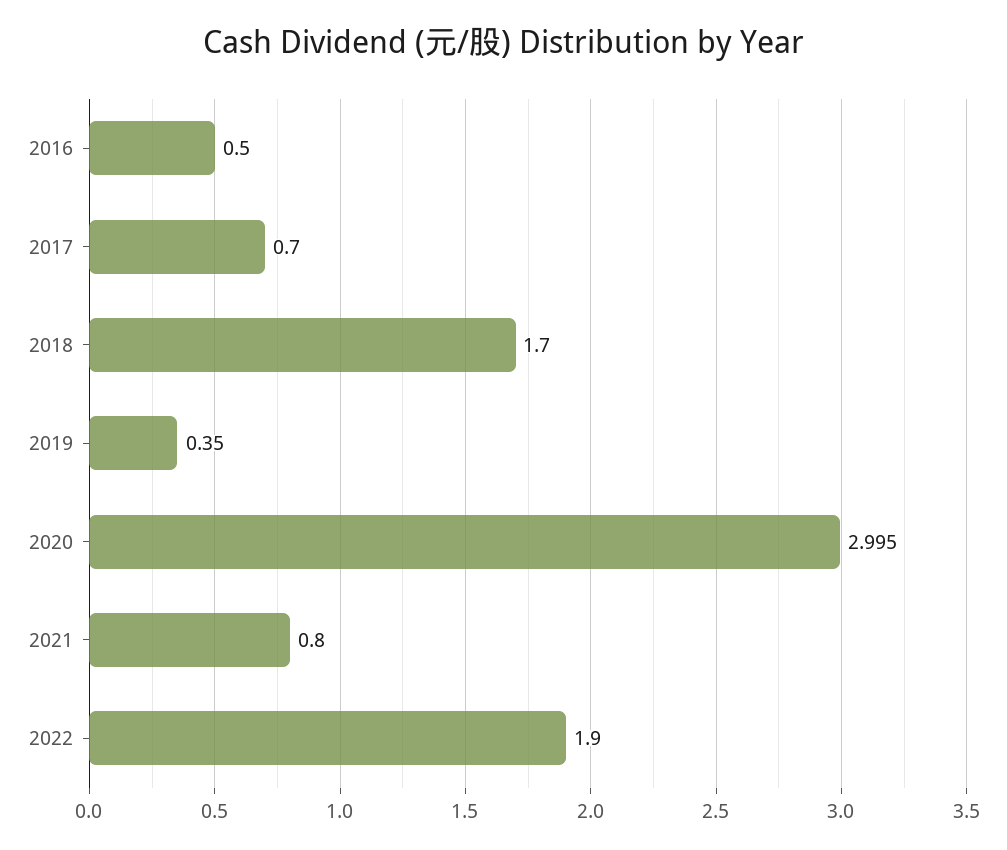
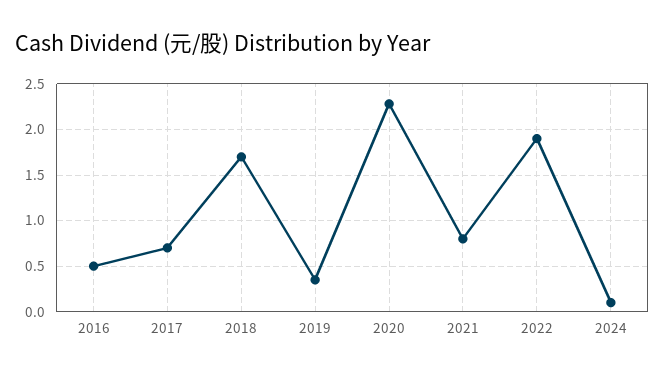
2020: 2.995 -> 2.3
2024: none -> 0.1

